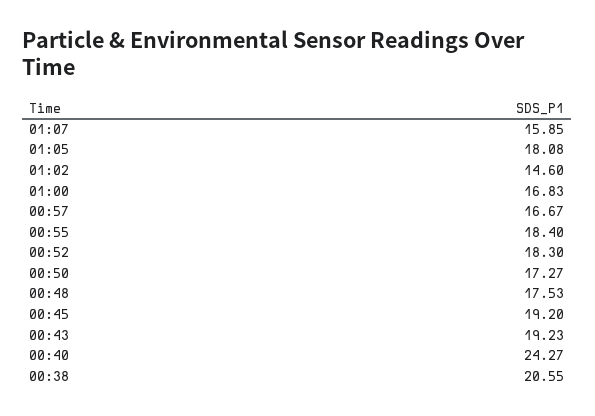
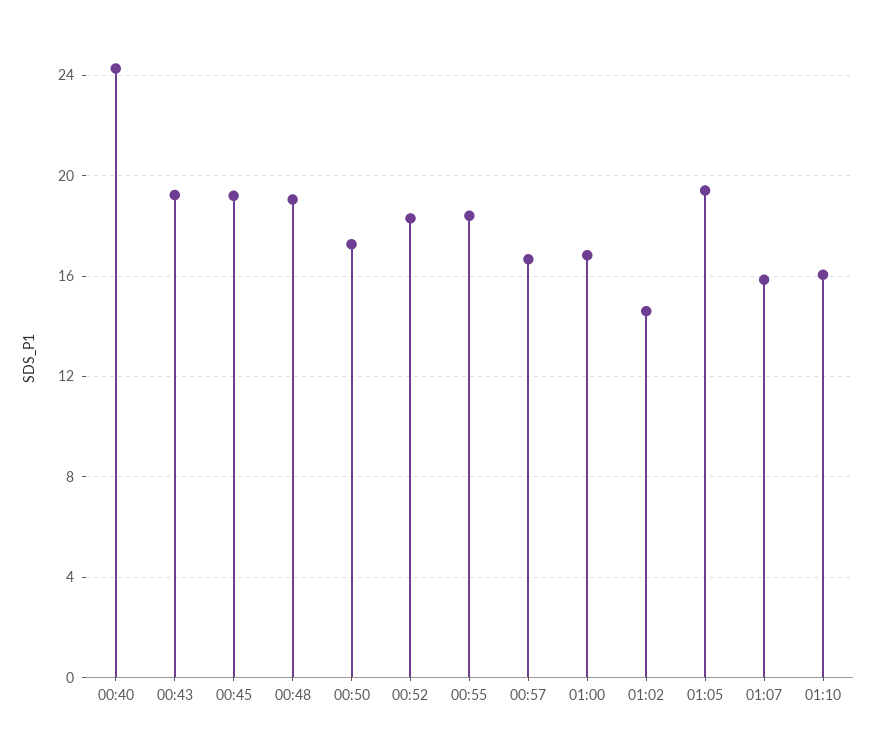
01:05: 18.08 -> 19.5
00:48: 17.53 -> 19
00:38: 20.55 -> none
01:10: none -> 16

